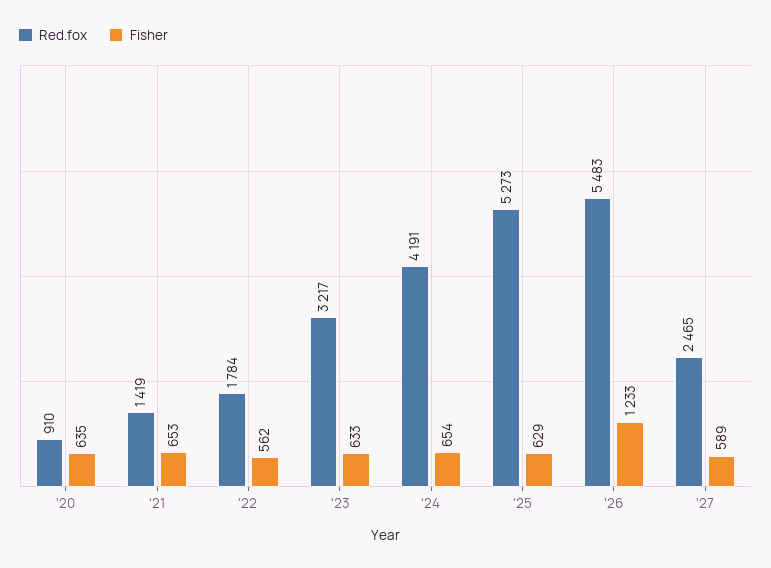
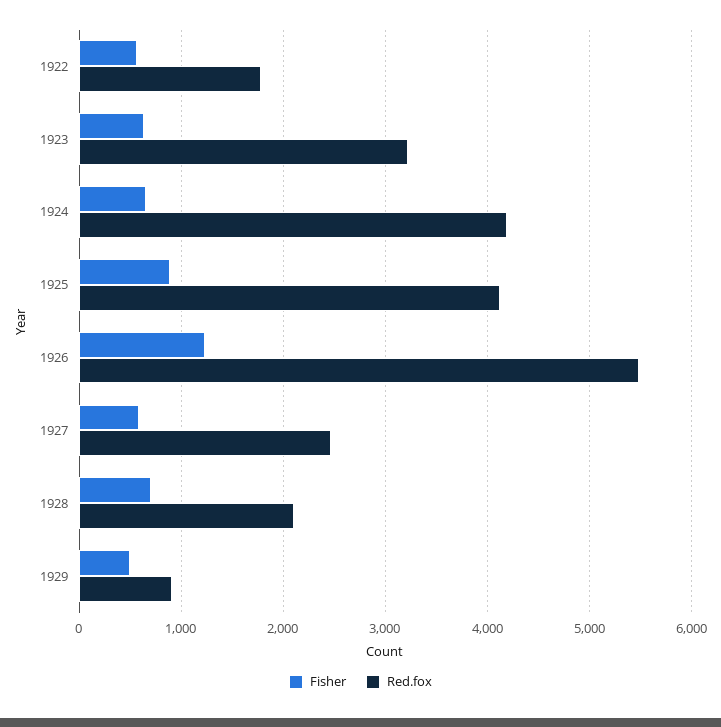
Red.fox, '20: 910 -> none
Fisher, '20: 635 -> none
Red.fox, '21: 1419 -> none
Fisher, '21: 653 -> none
Red.fox, '25: 5273 -> 4100
Fisher, '25: 629 -> 900
Fisher, 1928: none -> 700
Red.fox, 1928: none -> 2100
Fisher, 1929: none -> 500
Red.fox, 1929: none -> 900

